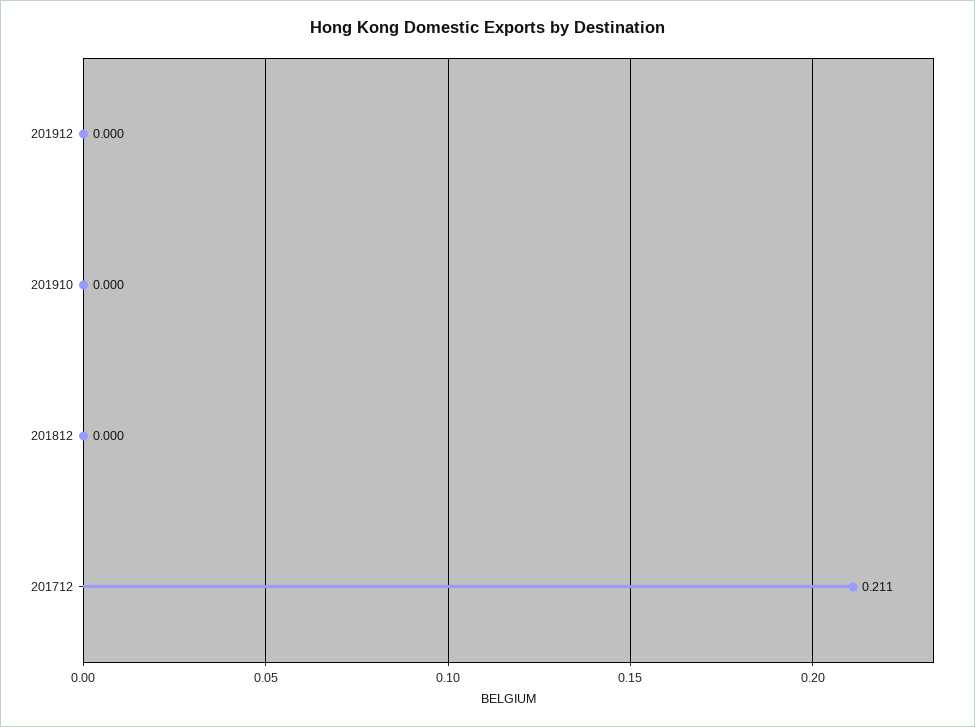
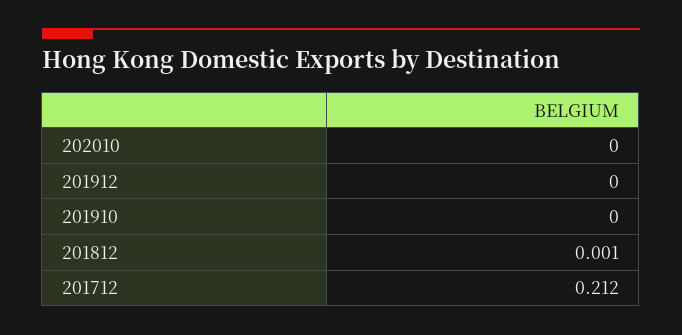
201812: 0 -> 0.001
201712: 0.211 -> 0.212
202010: none -> 0

